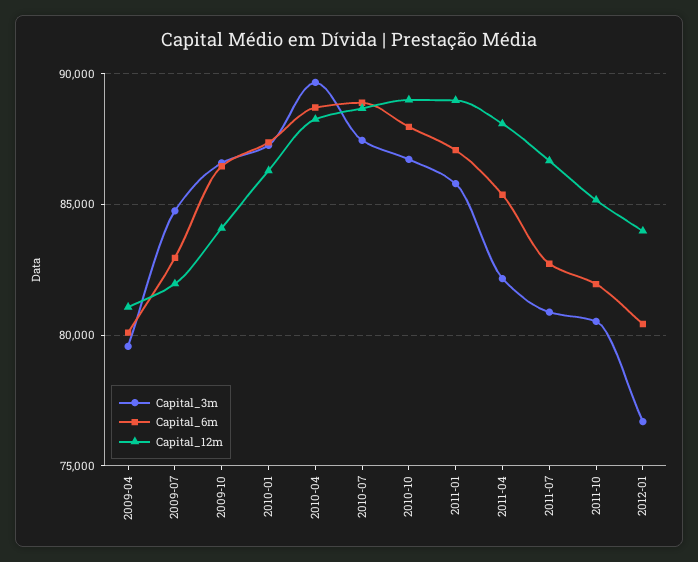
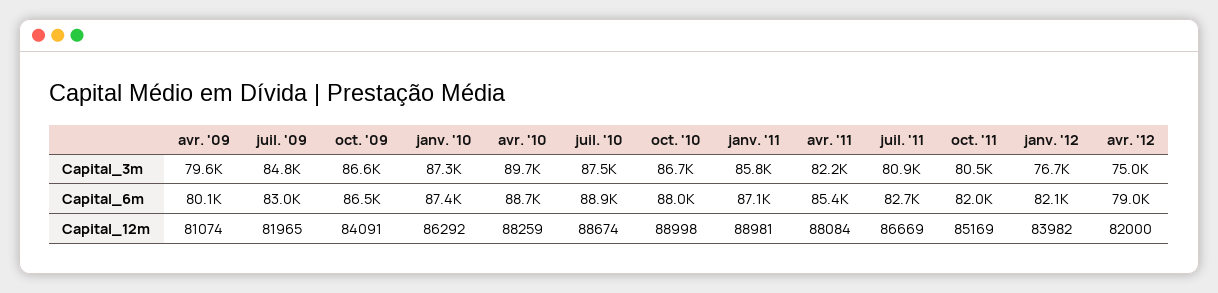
Capital_6m, 2012-01: 80500 -> 82100
Capital_3m, avr. '12: none -> 75000
Capital_6m, avr. '12: none -> 79000
Capital_12m, avr. '12: none -> 82000

